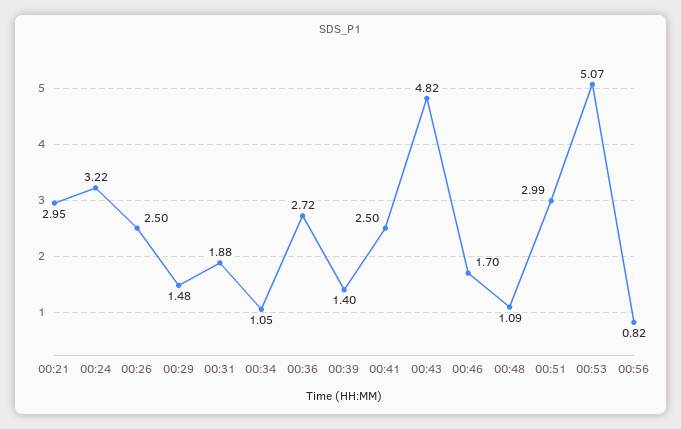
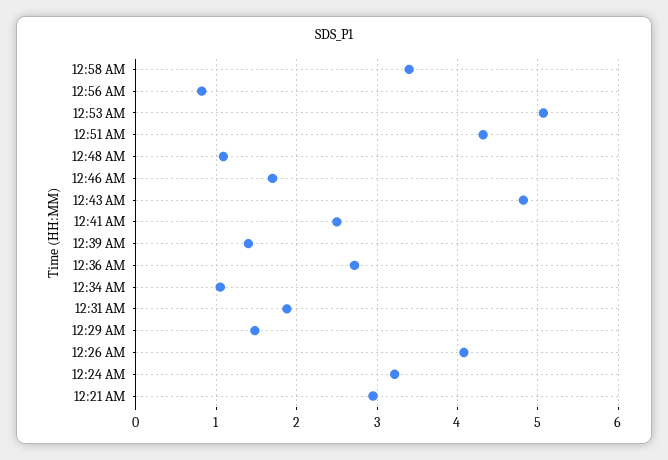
00:26: 2.5 -> 4.1
00:51: 2.99 -> 4.3
12:58 AM: none -> 3.4

